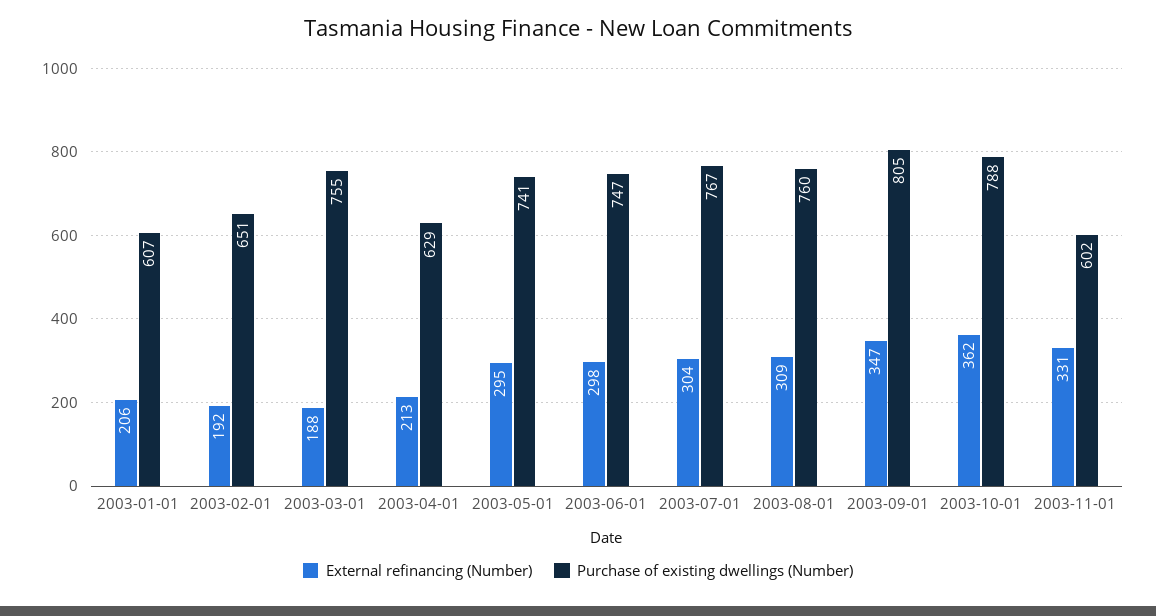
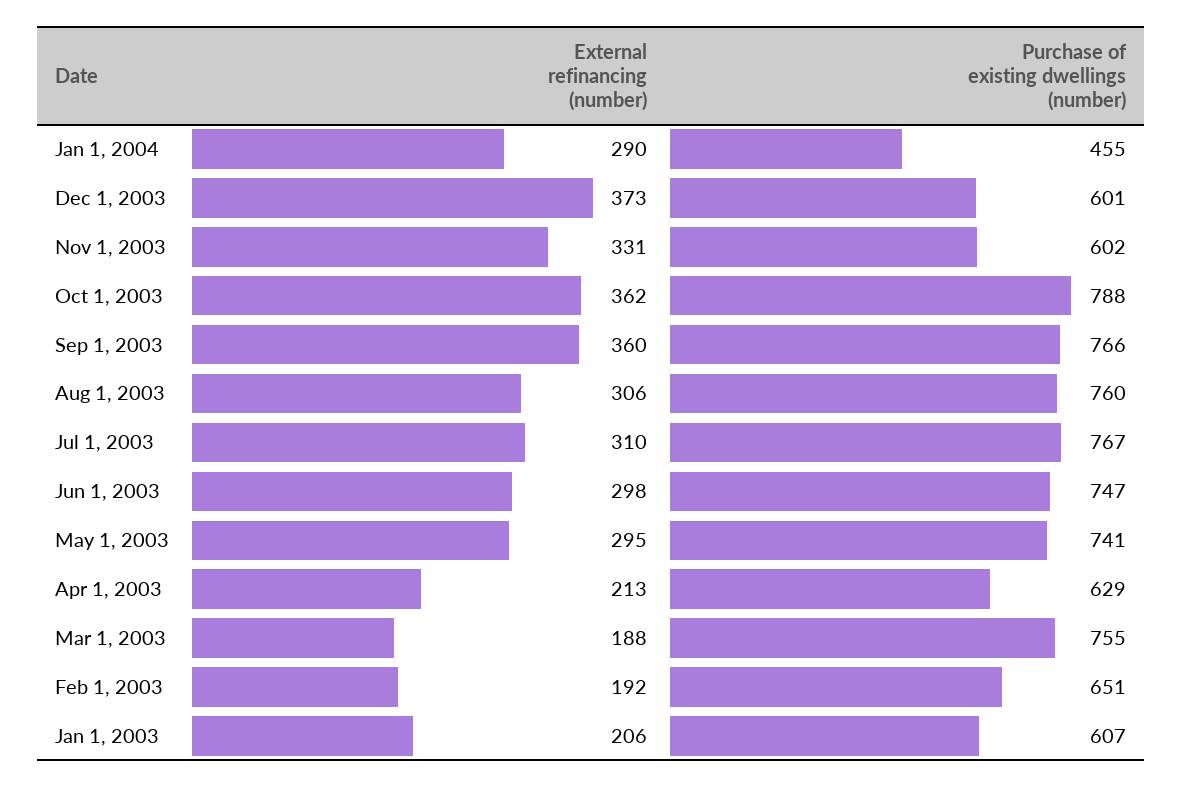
External refinancing (Number), 2003-07-01: 304 -> 310
External refinancing (Number), 2003-08-01: 309 -> 306
External refinancing (Number), 2003-09-01: 347 -> 360
Purchase of existing dwellings (Number), 2003-09-01: 805 -> 766
External refinancing (Number), Jan 1, 2004: none -> 290
Purchase of existing dwellings (Number), Jan 1, 2004: none -> 455
External refinancing (Number), Dec 1, 2003: none -> 373
Purchase of existing dwellings (Number), Dec 1, 2003: none -> 601

